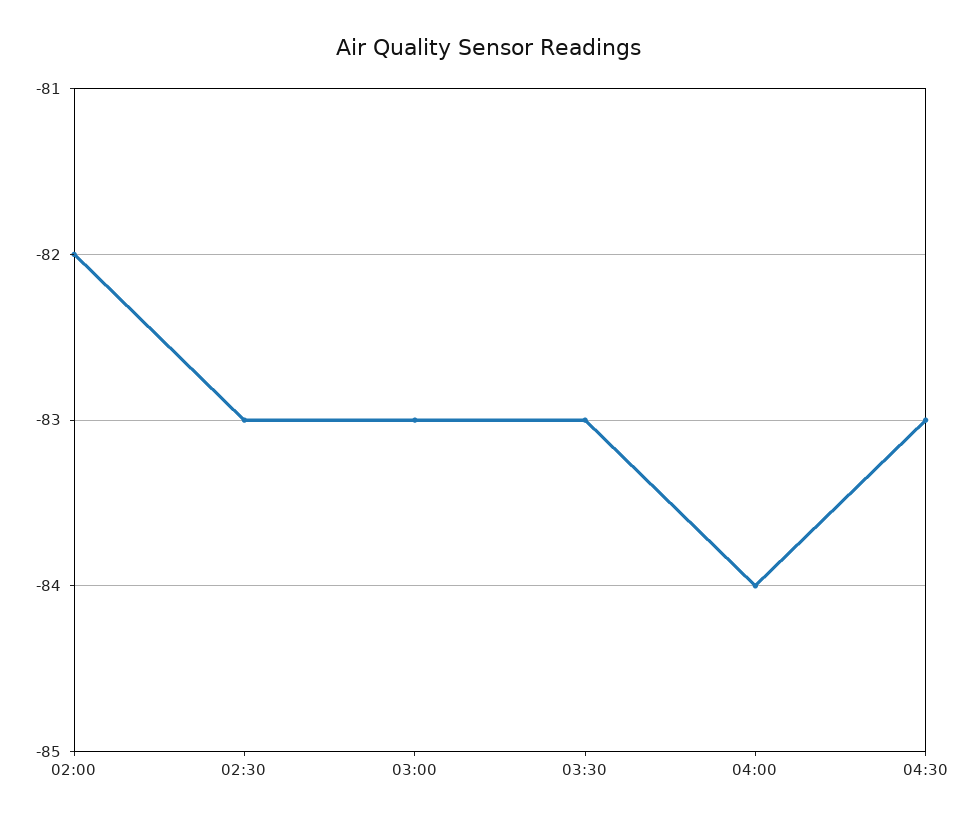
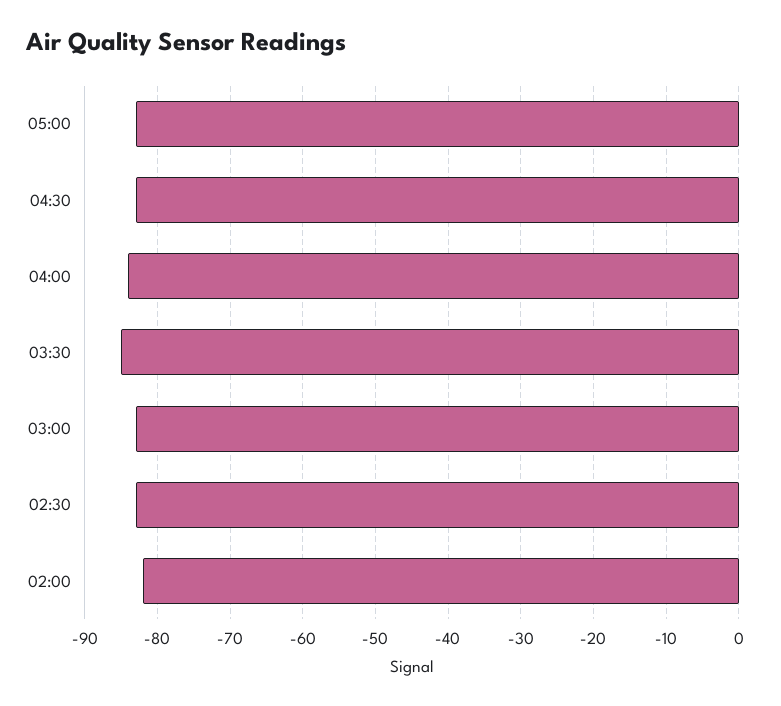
03:30: -83 -> -85
05:00: none -> -83

